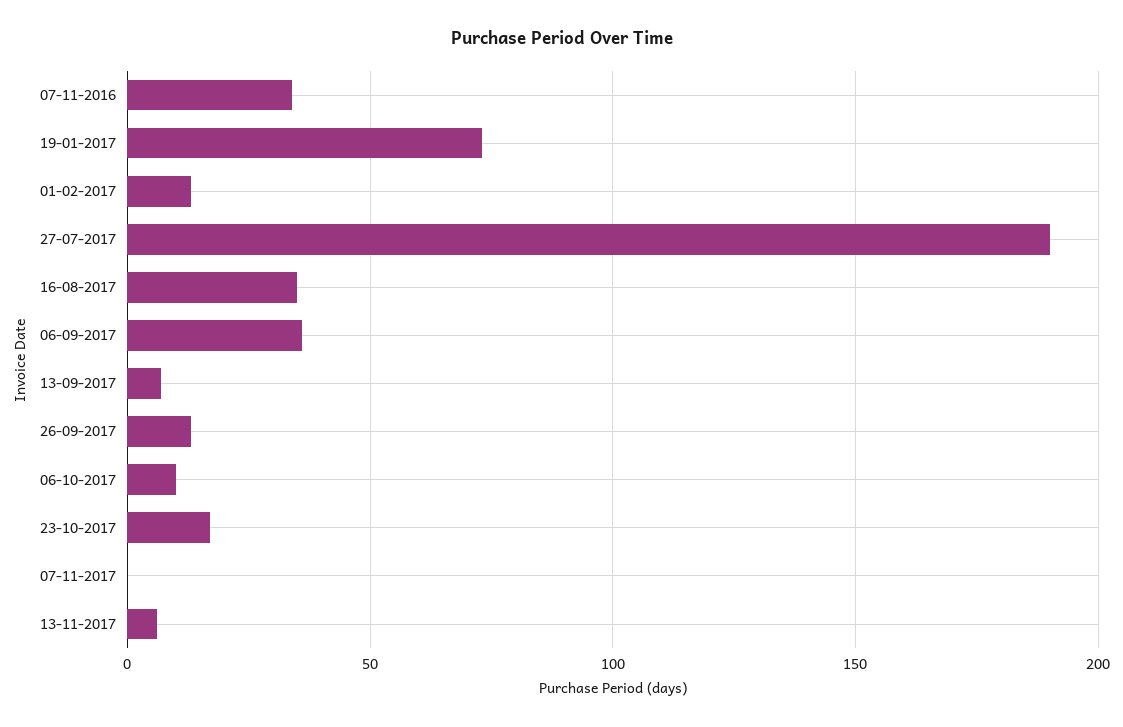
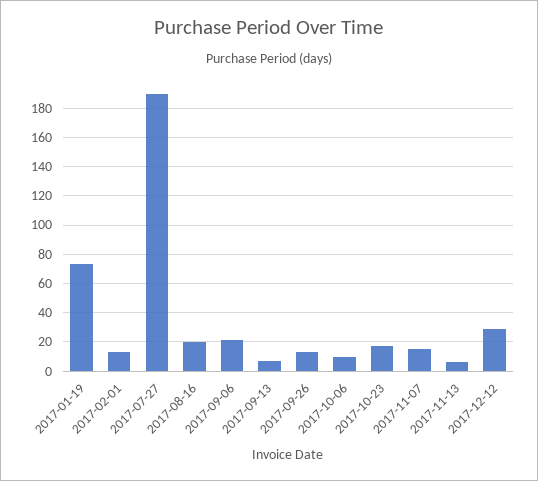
07-11-2016: 35 -> none
16-08-2017: 35 -> 20
06-09-2017: 35 -> 20
07-11-2017: 0 -> 15
2017-12-12: none -> 30

